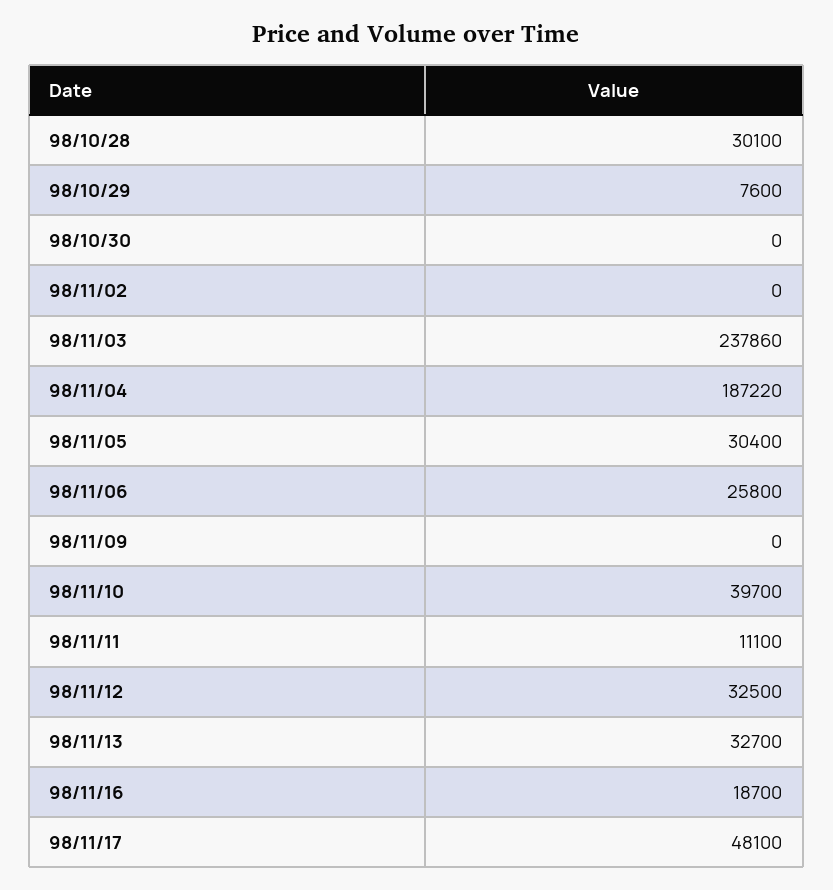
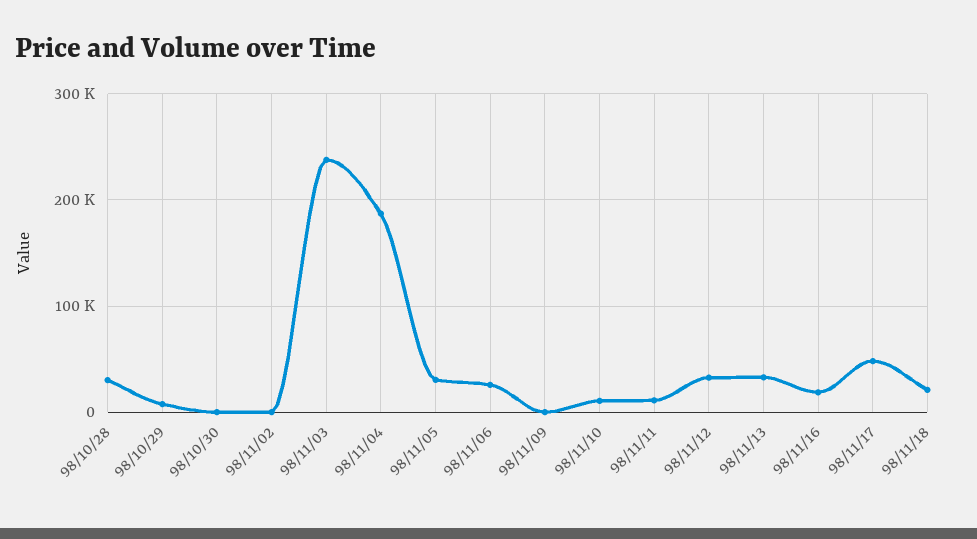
98/11/10: 39700 -> 10000
98/11/18: none -> 20000

